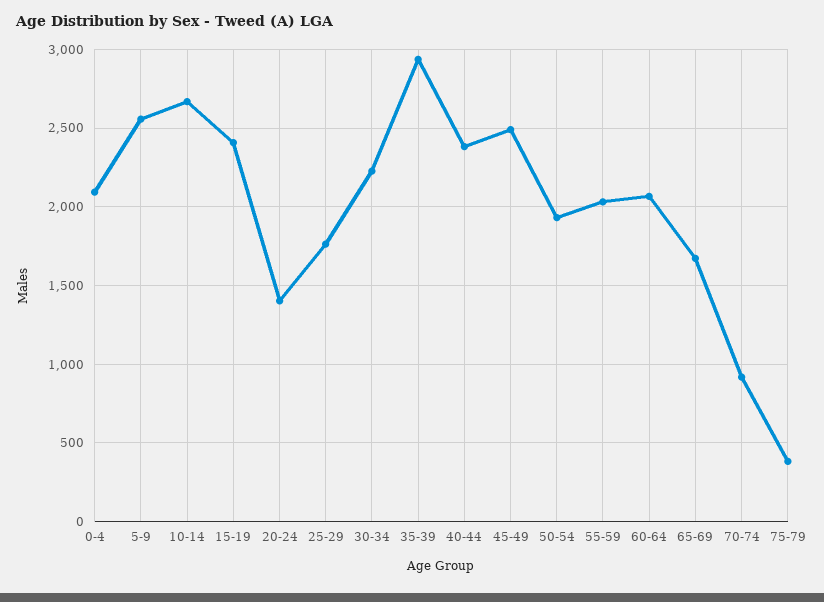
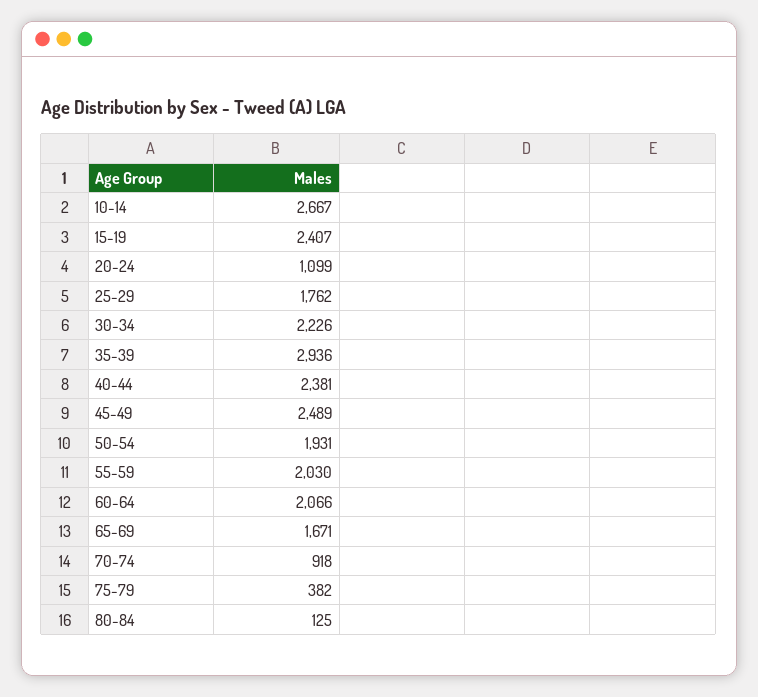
0-4: 2100 -> none
5-9: 2550 -> none
20-24: 1400 -> 1099
80-84: none -> 125

